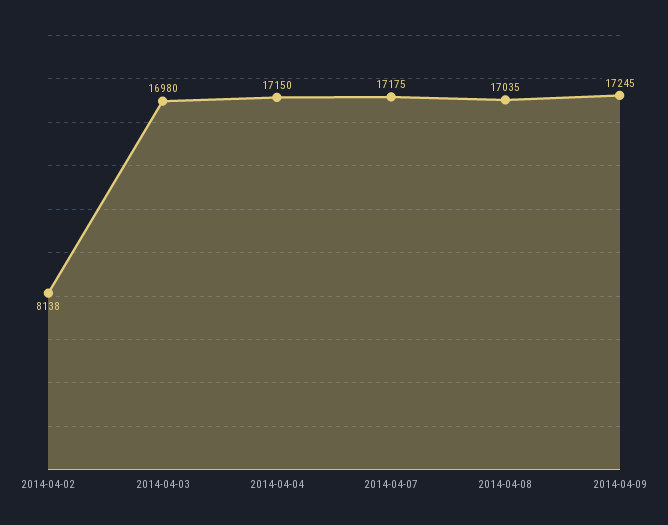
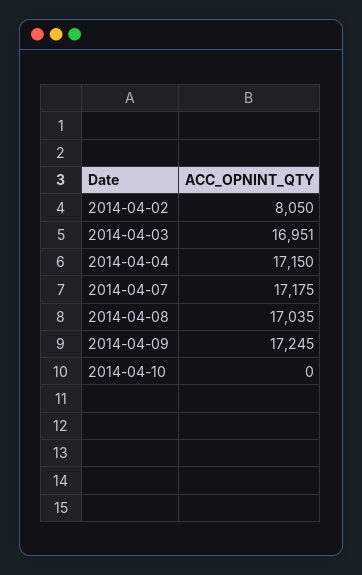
2014-04-02: 8138 -> 8050
2014-04-03: 16980 -> 16951
2014-04-10: none -> 0

